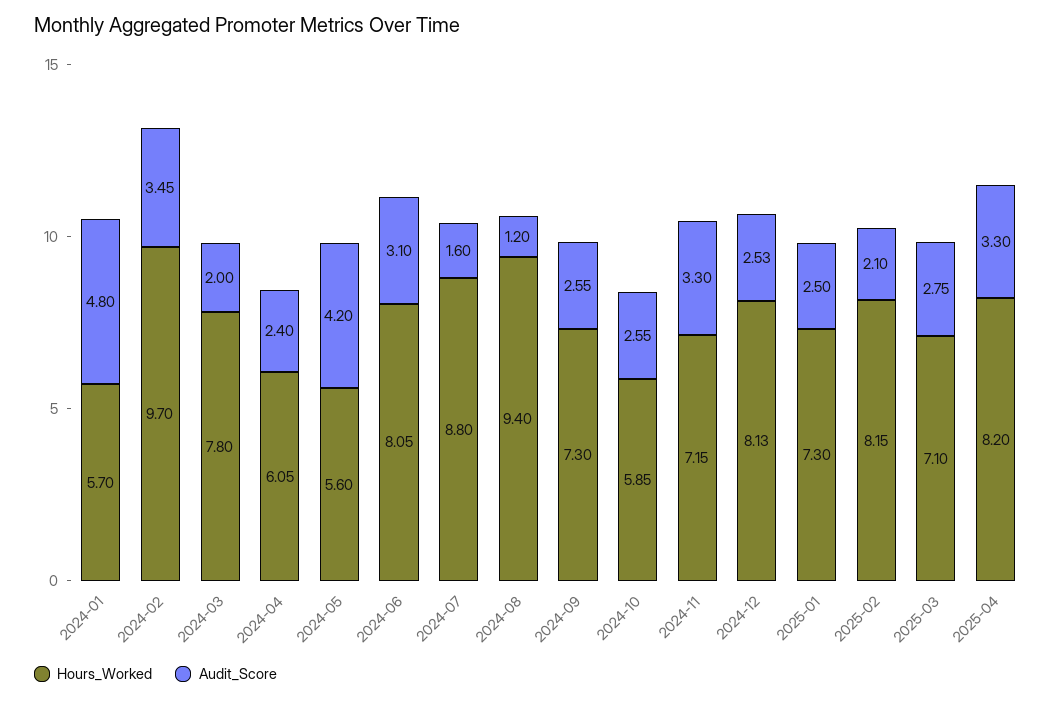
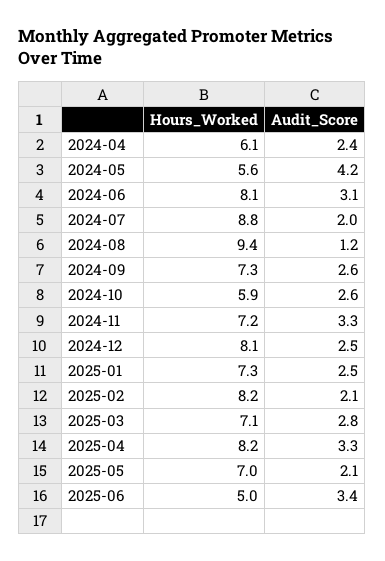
Hours_Worked, 2024-01: 5.7 -> none
Audit_Score, 2024-01: 4.8 -> none
Hours_Worked, 2024-02: 9.7 -> none
Audit_Score, 2024-02: 3.45 -> none
Hours_Worked, 2024-03: 7.8 -> none
Audit_Score, 2024-03: 2 -> none
Audit_Score, 2024-07: 1.6 -> 2
Hours_Worked, 2025-05: none -> 7
Audit_Score, 2025-05: none -> 2.1
Hours_Worked, 2025-06: none -> 5
Audit_Score, 2025-06: none -> 3.4

